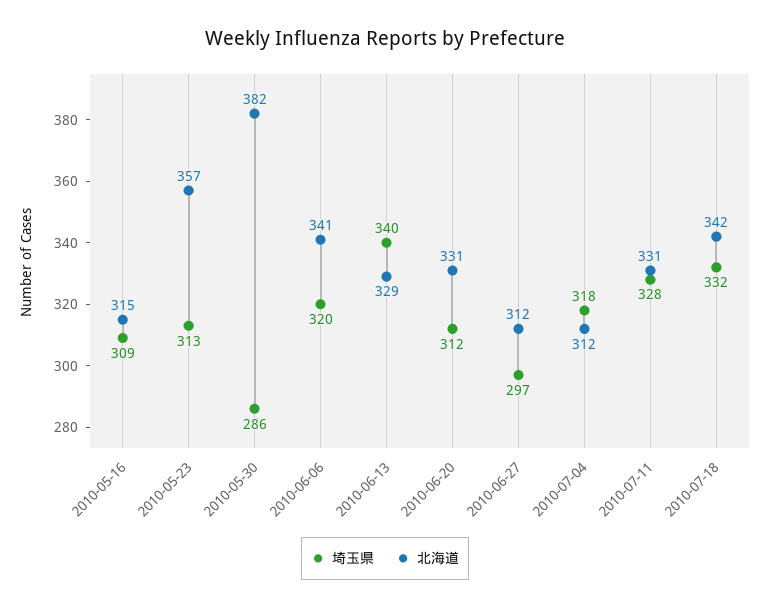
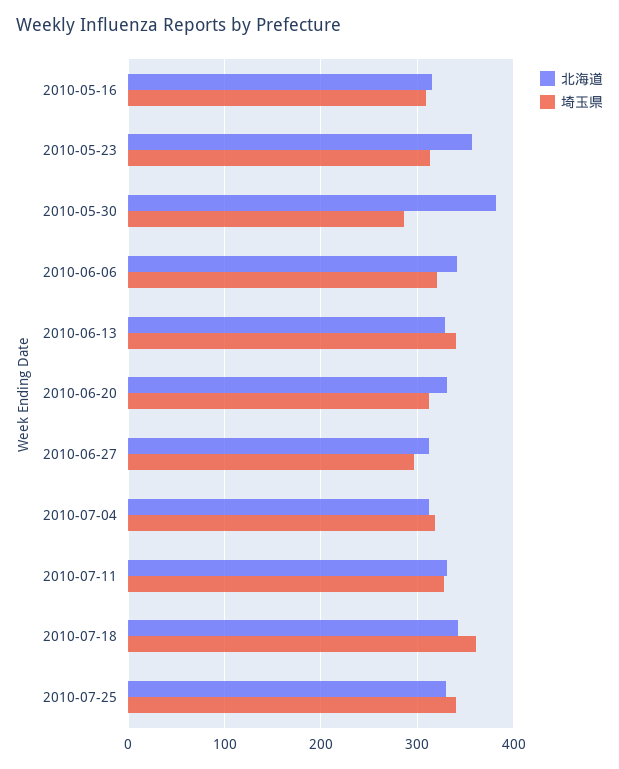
埼玉県, 2010-07-18: 332 -> 360
北海道, 2010-07-25: none -> 330
埼玉県, 2010-07-25: none -> 340

